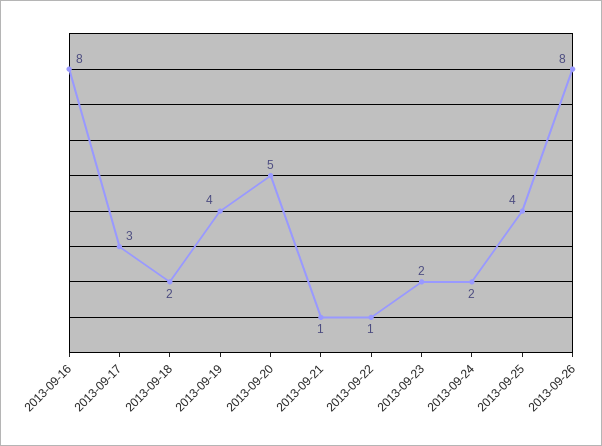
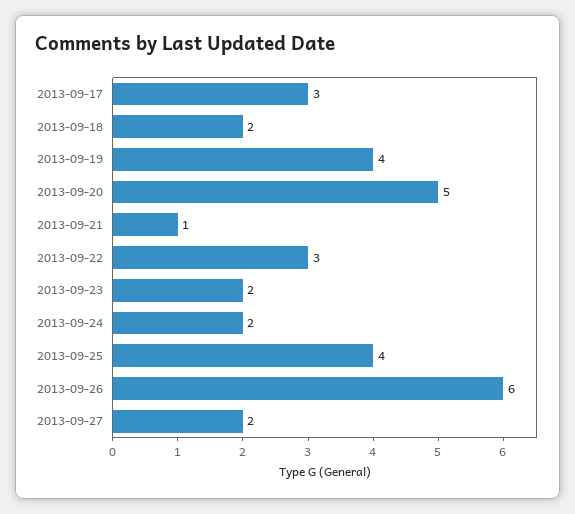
2013-09-16: 8 -> none
2013-09-22: 1 -> 3
2013-09-26: 8 -> 6
2013-09-27: none -> 2

